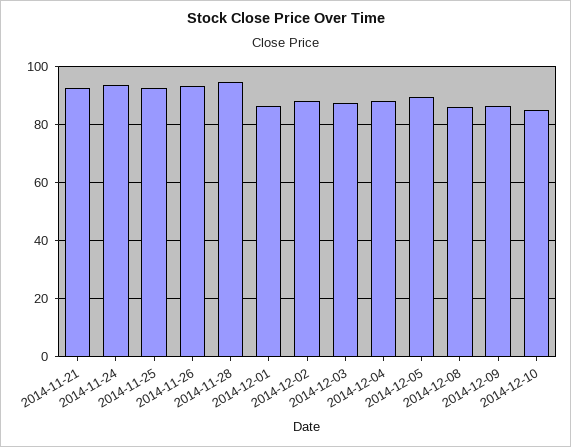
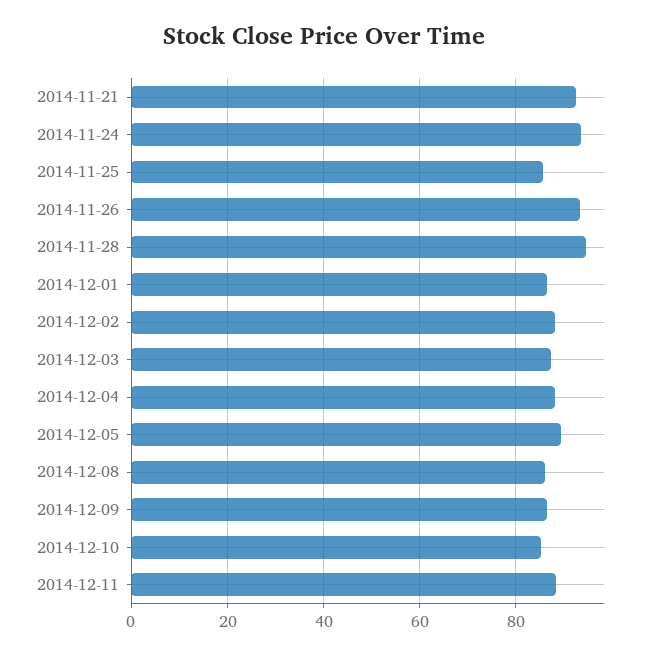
2014-11-25: 92.5 -> 86
2014-12-11: none -> 88

